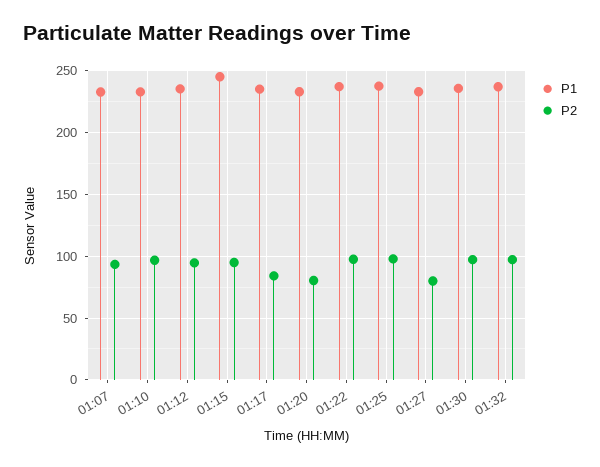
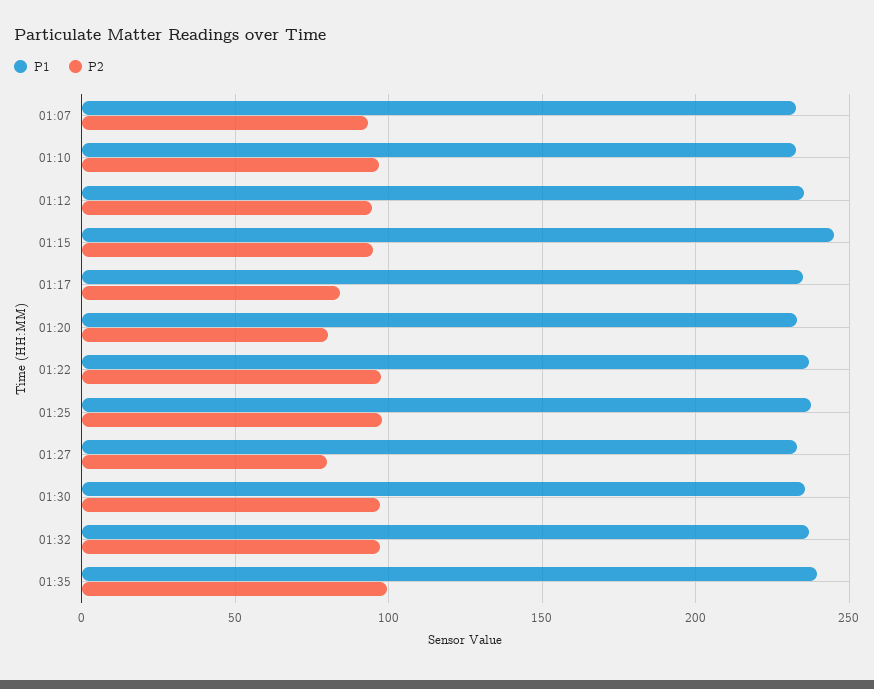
P1, 01:35: none -> 240
P2, 01:35: none -> 100

